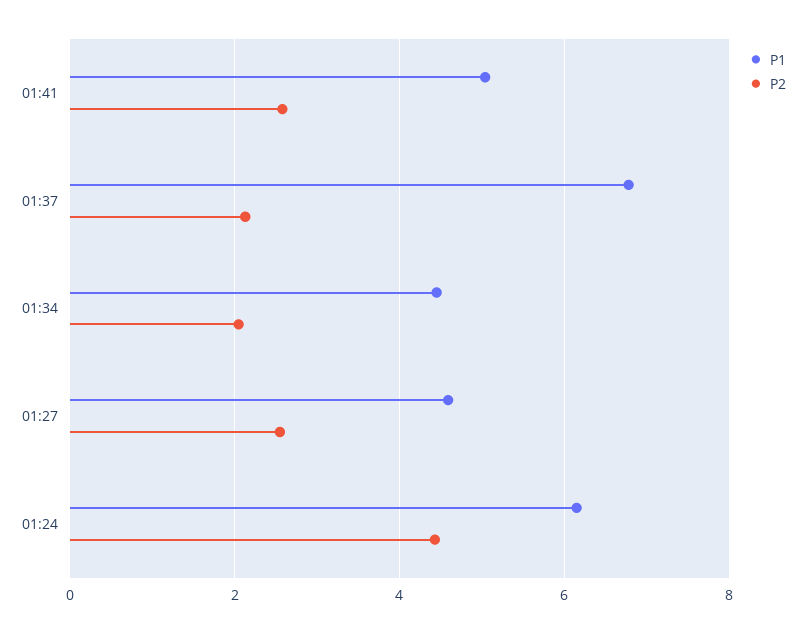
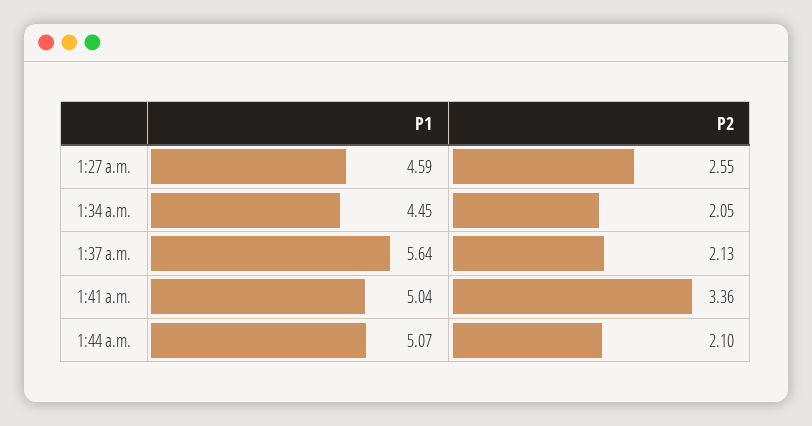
P2, 01:41: 2.6 -> 3.36
P1, 01:37: 6.8 -> 5.64
P1, 01:24: 6.2 -> none
P2, 01:24: 4.4 -> none
P1, 1:44 a.m.: none -> 5.07
P2, 1:44 a.m.: none -> 2.1

